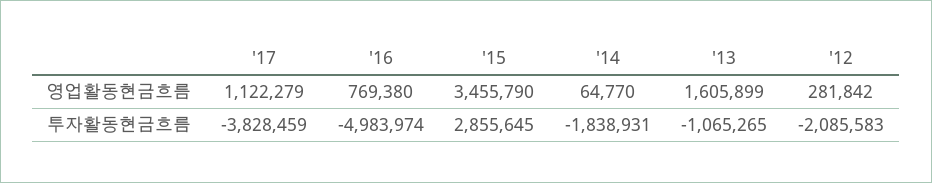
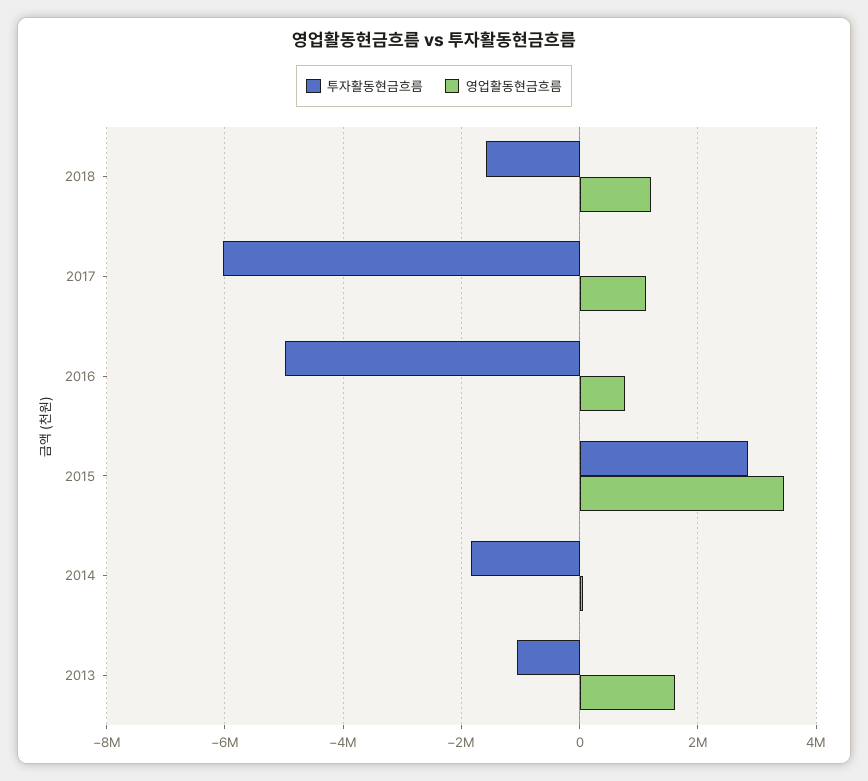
영업활동현금흐름, '12: 281842 -> none
투자활동현금흐름, '17: -3828459 -> -6000000
투자활동현금흐름, '12: -2085583 -> none
투자활동현금흐름, 2018: none -> -1600000
영업활동현금흐름, 2018: none -> 1200000

